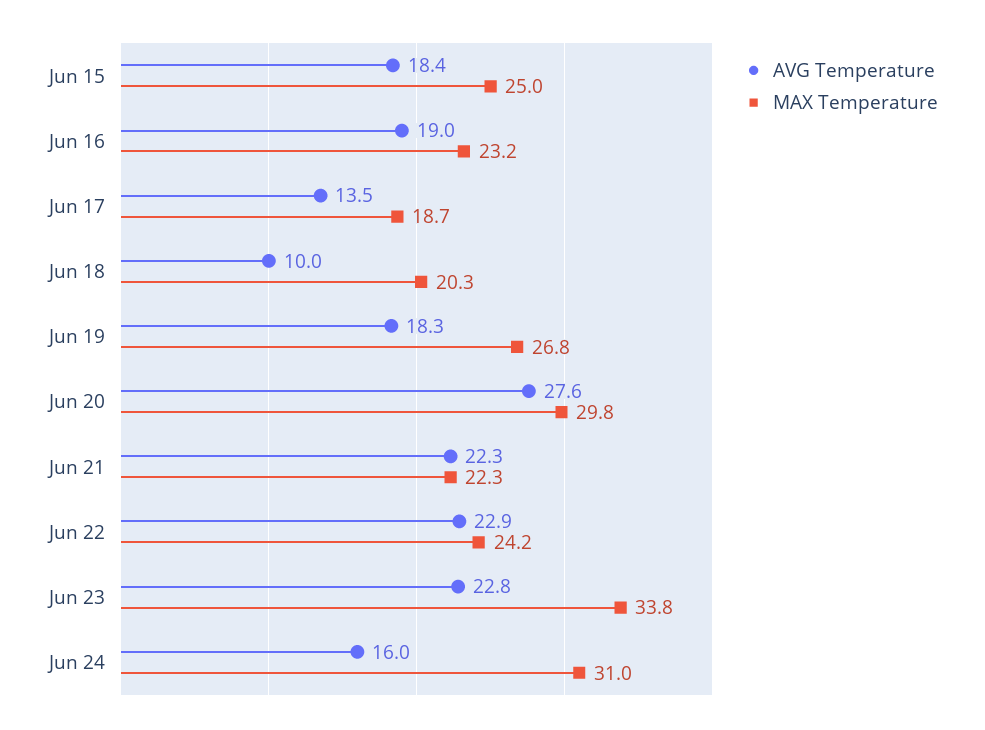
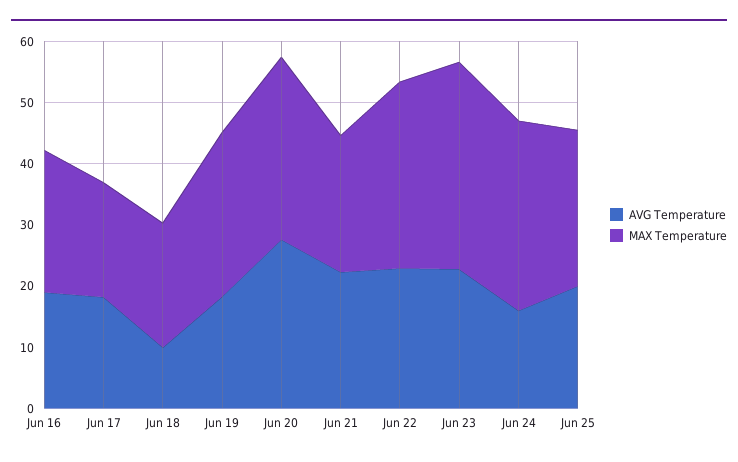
AVG Temperature, Jun 15: 18.4 -> none
MAX Temperature, Jun 15: 25 -> none
AVG Temperature, Jun 17: 13.5 -> 18
MAX Temperature, Jun 22: 24.2 -> 30
AVG Temperature, Jun 25: none -> 20
MAX Temperature, Jun 25: none -> 26

